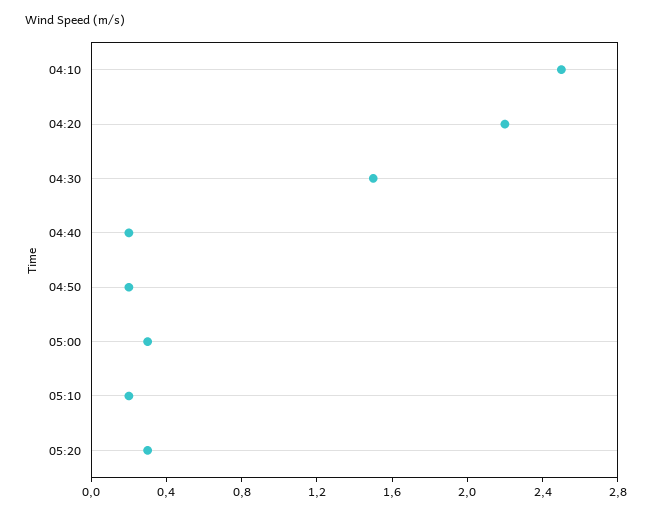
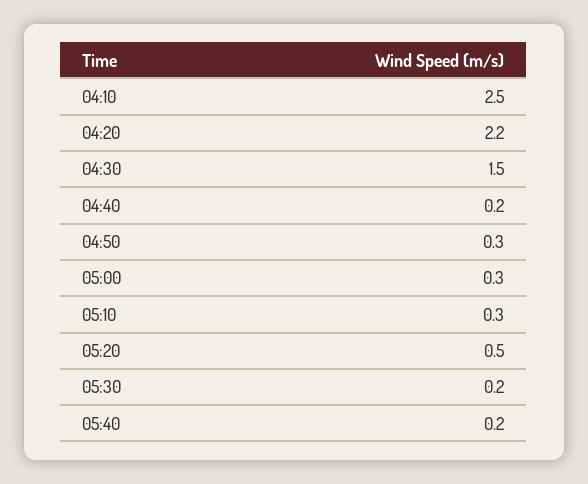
04:50: 0.2 -> 0.3
05:10: 0.2 -> 0.3
05:20: 0.3 -> 0.5
05:30: none -> 0.2
05:40: none -> 0.2

